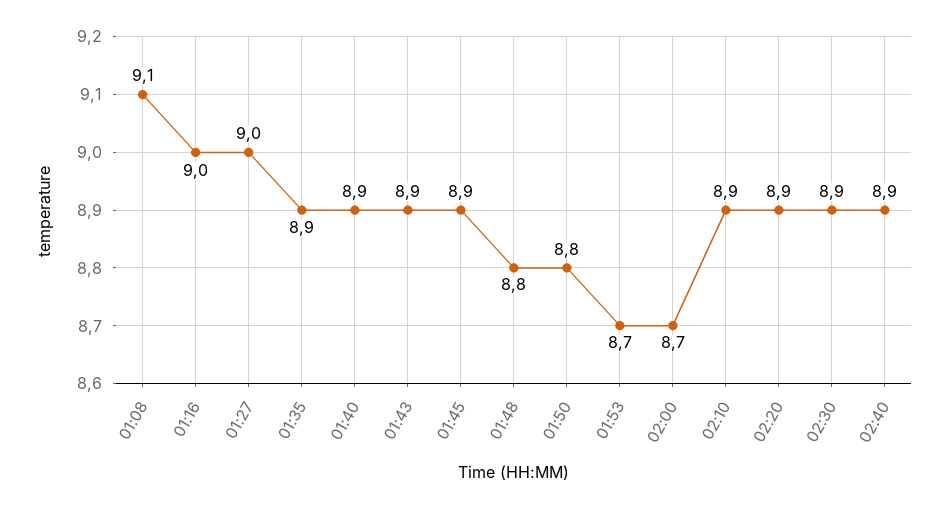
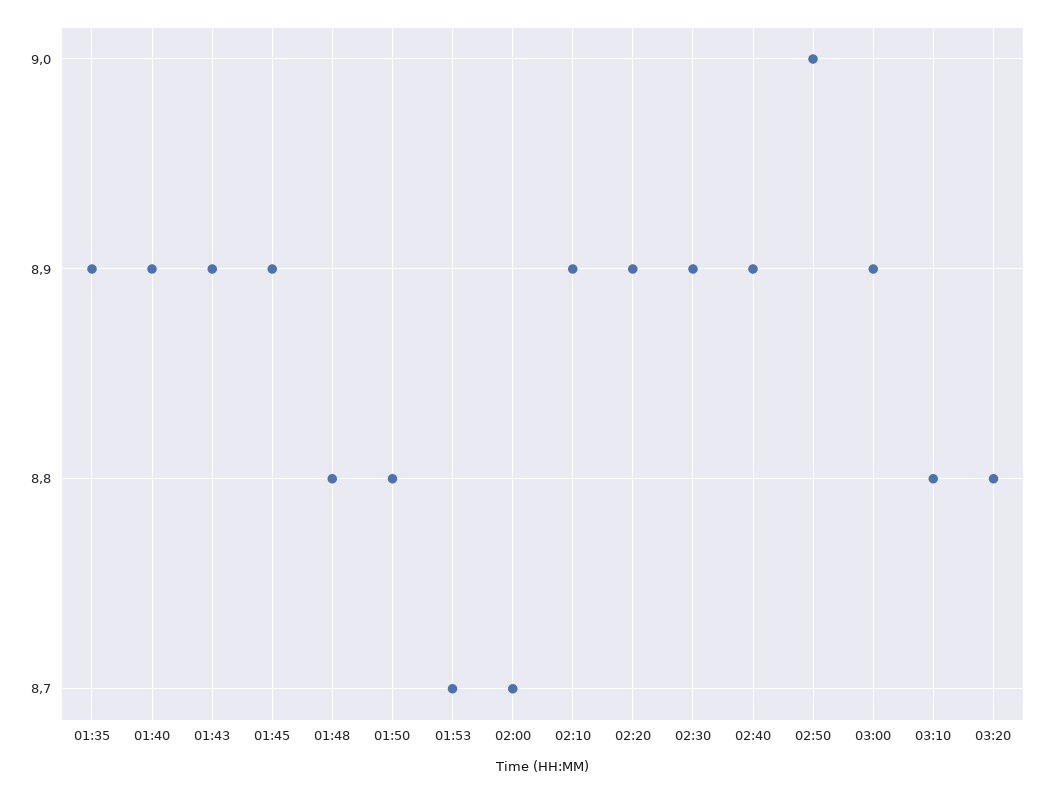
01:08: 9.1 -> none
01:16: 9 -> none
01:27: 9 -> none
02:50: none -> 9
03:00: none -> 8.9
03:10: none -> 8.8
03:20: none -> 8.8

